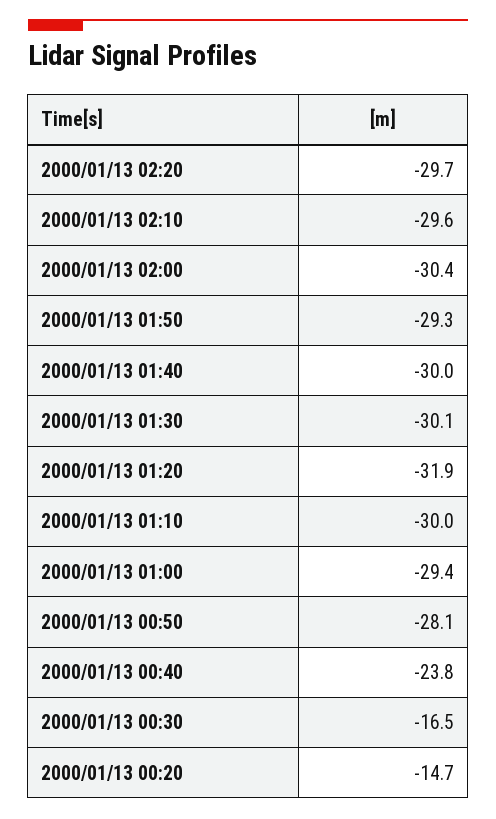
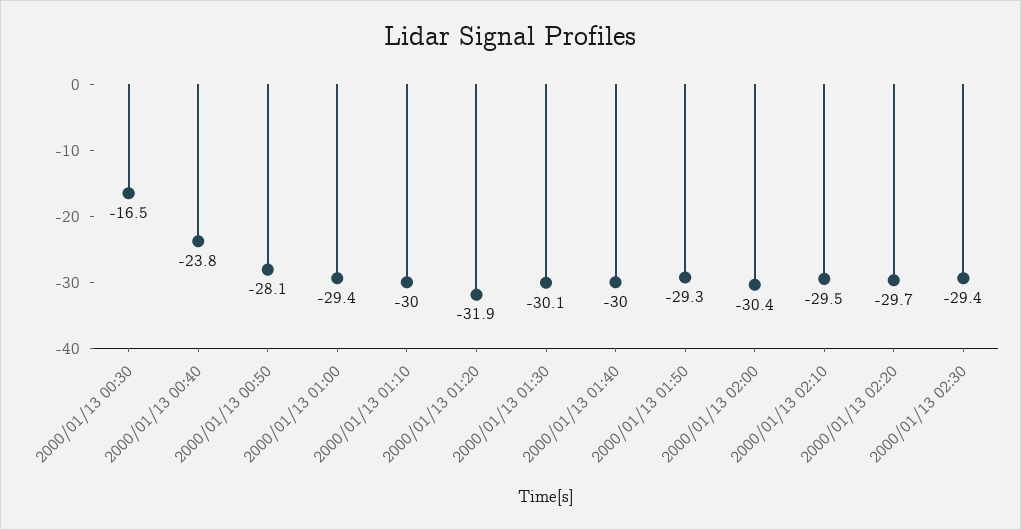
2000/01/13 02:10: -29.6 -> -29.5
2000/01/13 00:20: -14.7 -> none
2000/01/13 02:30: none -> -29.4

